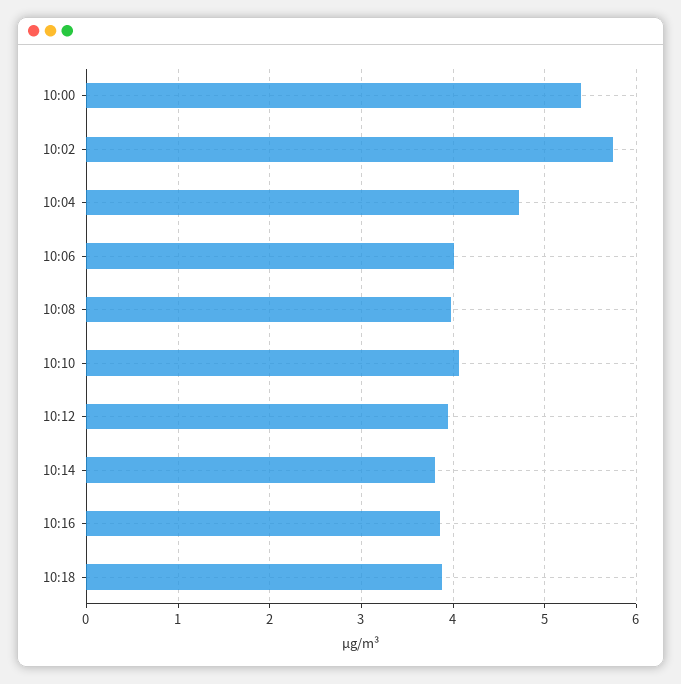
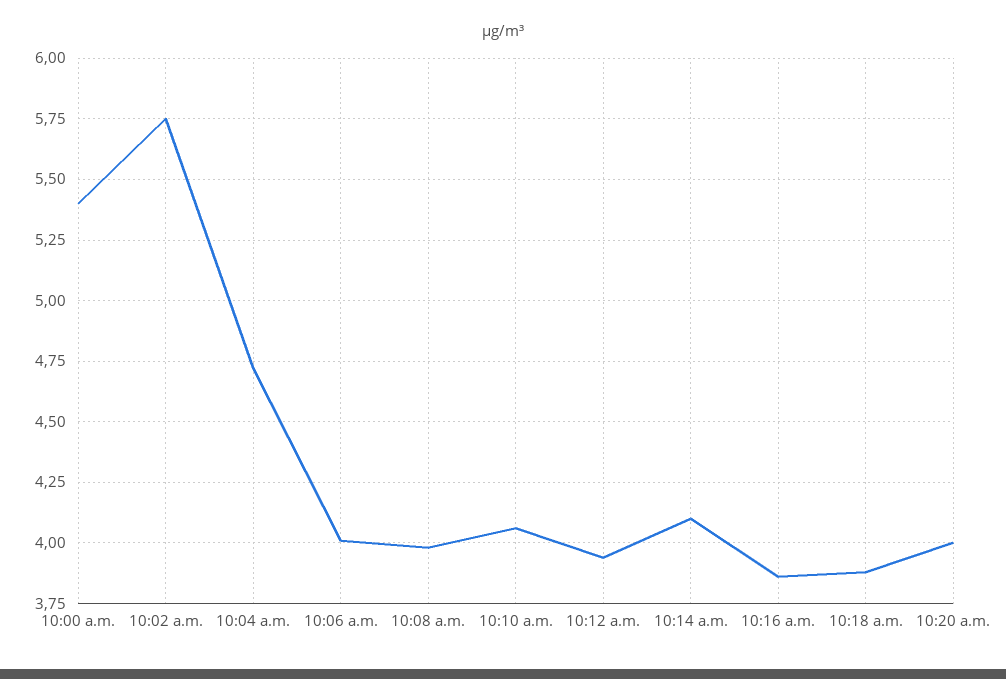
10:14: 3.8 -> 4.1
10:20 a.m.: none -> 4

